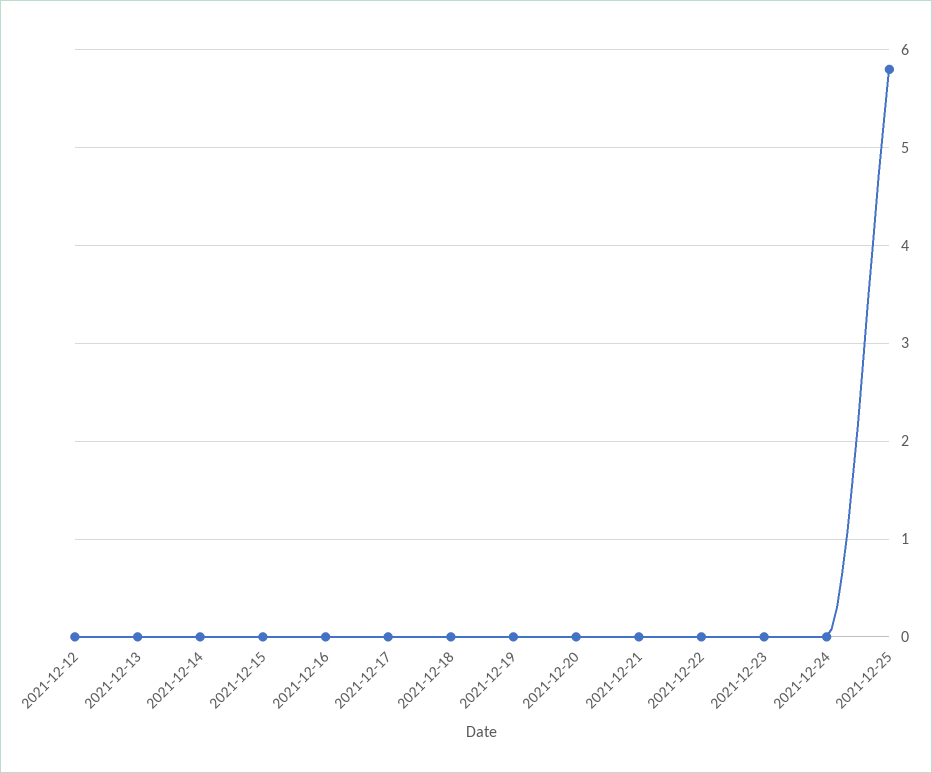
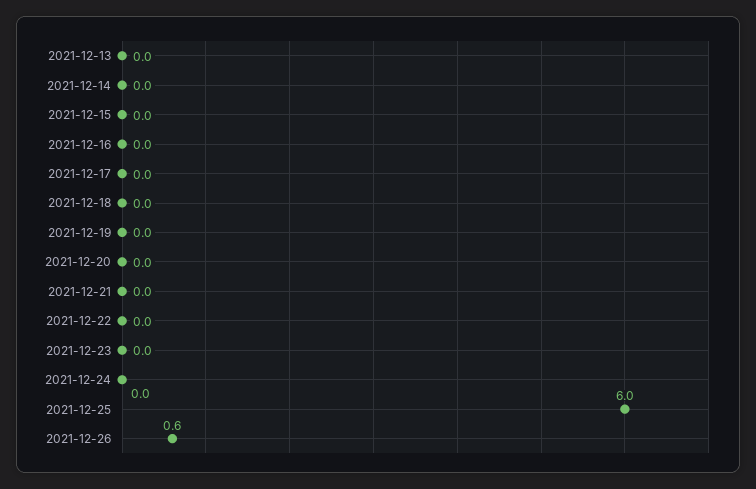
2021-12-12: 0 -> none
2021-12-25: 5.8 -> 6
2021-12-26: none -> 0.6

